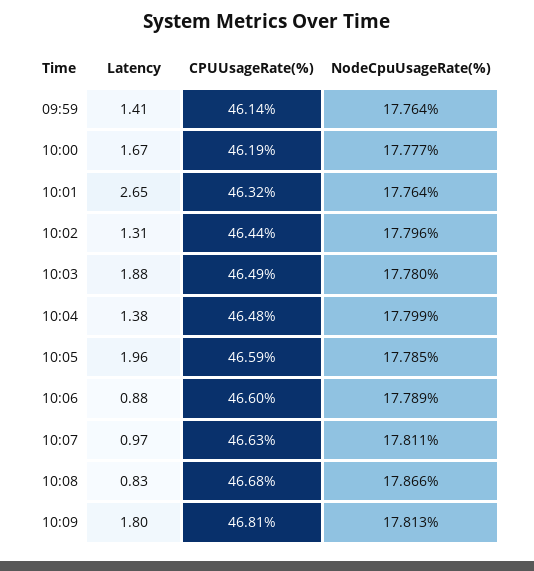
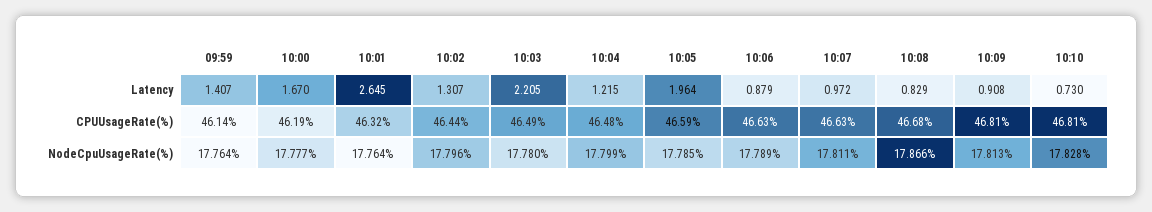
Latency, 10:03: 1.88 -> 2.205
Latency, 10:04: 1.38 -> 1.215
CPUUsageRate(%), 10:06: 46.6 -> 46.63
Latency, 10:09: 1.8 -> 0.908
Latency, 10:10: none -> 0.73
CPUUsageRate(%), 10:10: none -> 46.81
NodeCpuUsageRate(%), 10:10: none -> 17.828

